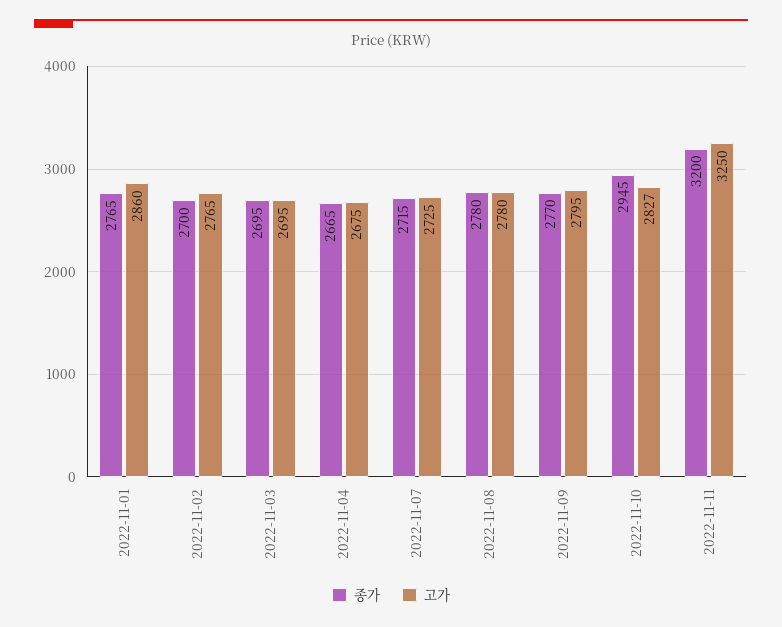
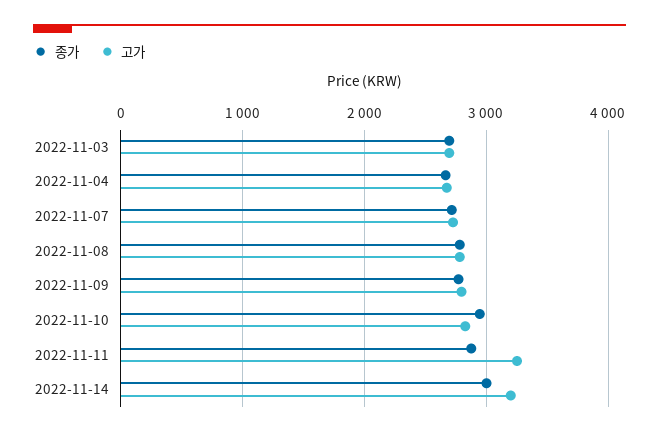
종가, 2022-11-01: 2765 -> none
고가, 2022-11-01: 2860 -> none
종가, 2022-11-02: 2700 -> none
고가, 2022-11-02: 2765 -> none
종가, 2022-11-11: 3200 -> 2900
종가, 2022-11-14: none -> 3000
고가, 2022-11-14: none -> 3200

